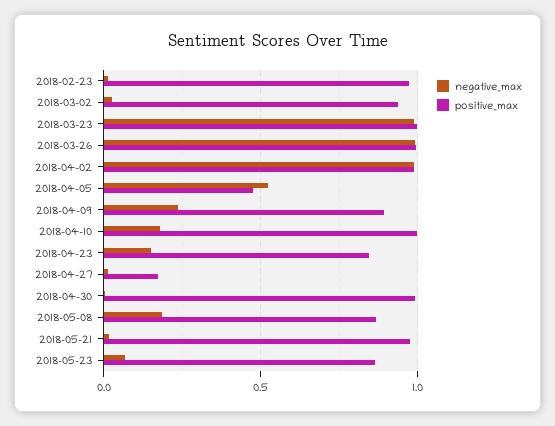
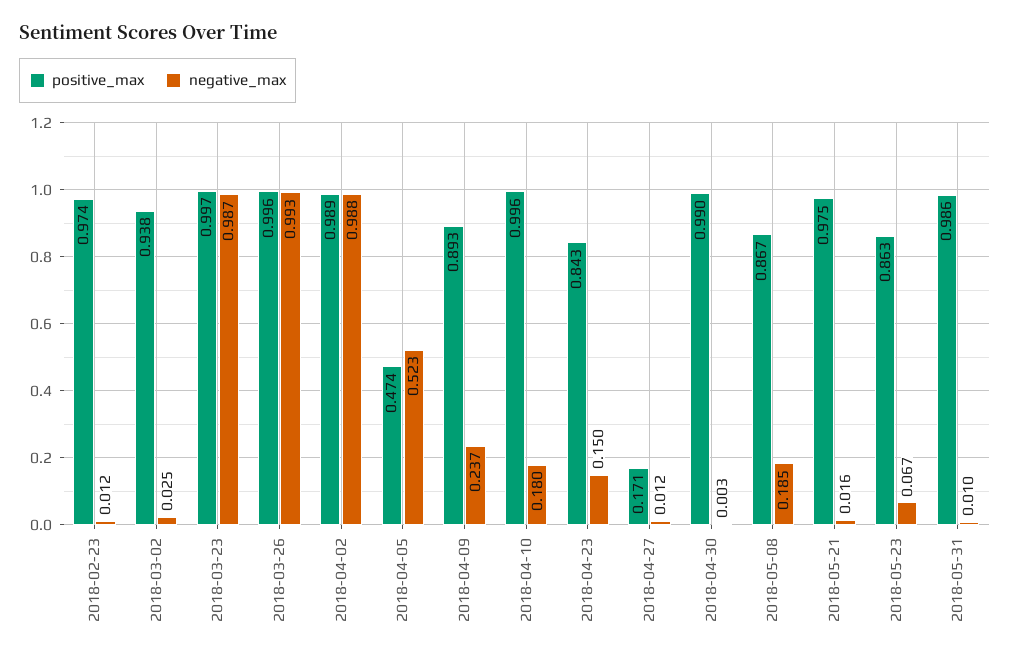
positive_max, 2018-05-31: none -> 0.986
negative_max, 2018-05-31: none -> 0.01

